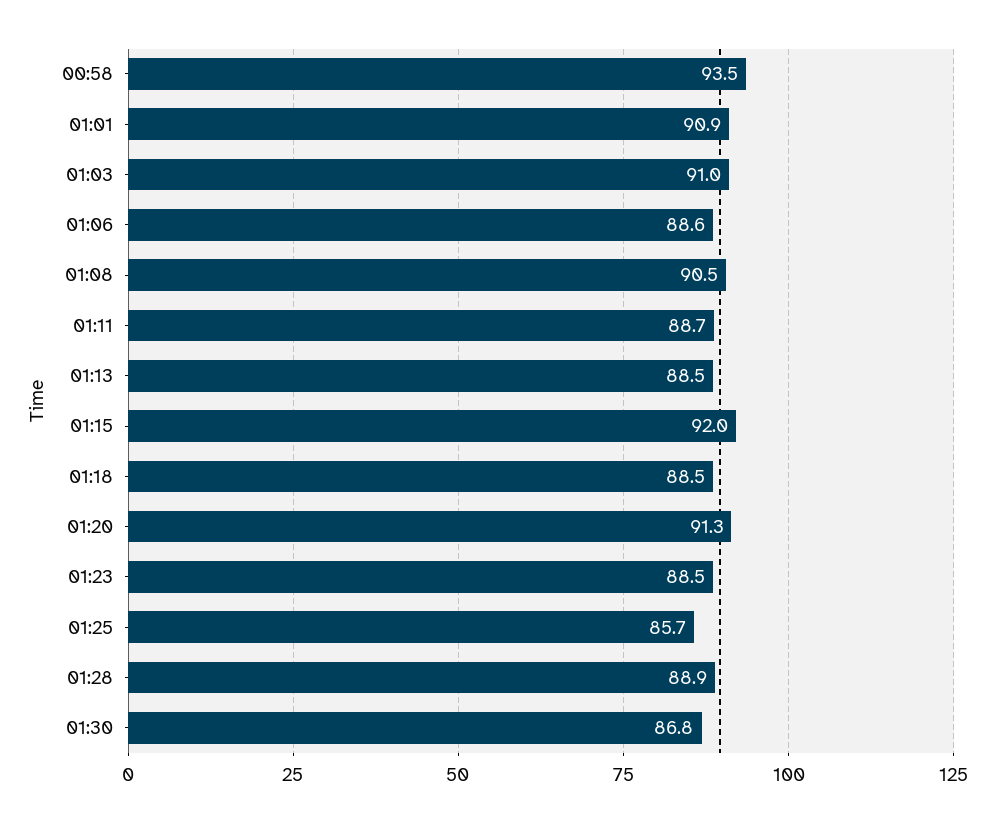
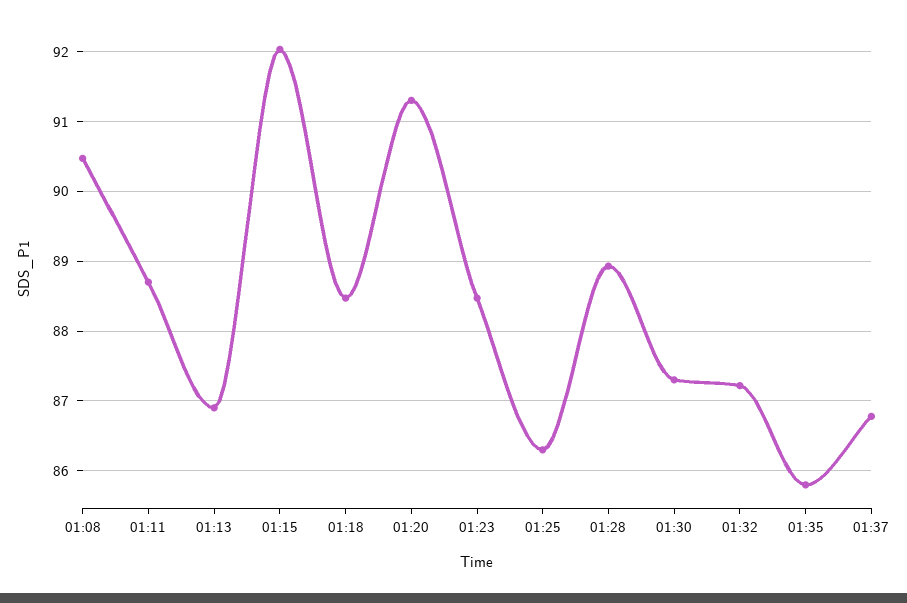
00:58: 93.5 -> none
01:01: 90.9 -> none
01:03: 91 -> none
01:06: 88.6 -> none
01:13: 88.5 -> 86.9
01:25: 85.7 -> 86.3
01:30: 86.8 -> 87.3
01:32: none -> 87.2
01:35: none -> 85.8
01:37: none -> 86.8

